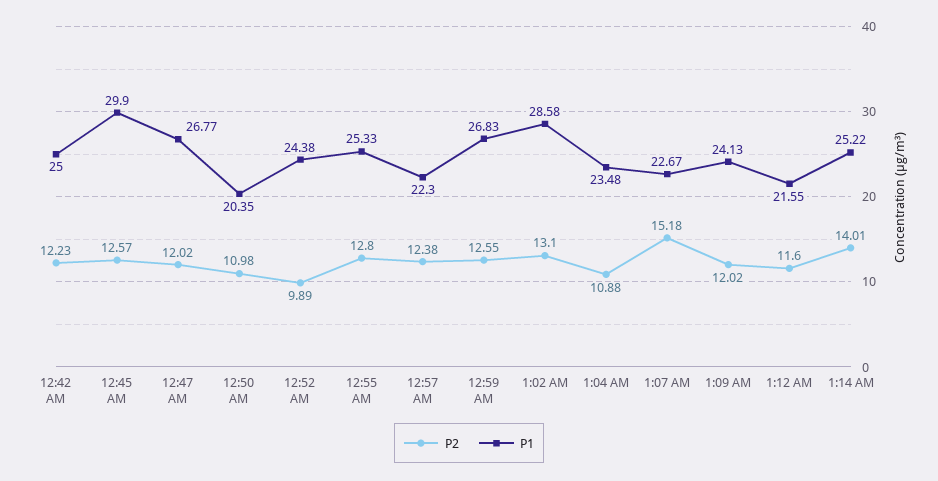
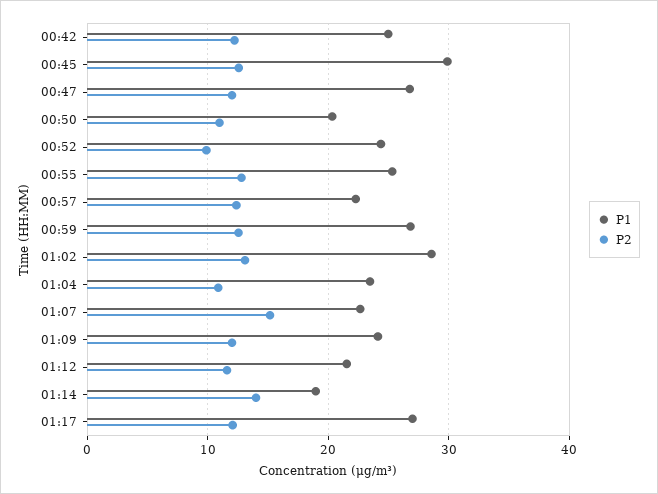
P1, 1:14 AM: 25.22 -> 19
P1, 01:17: none -> 27
P2, 01:17: none -> 12

